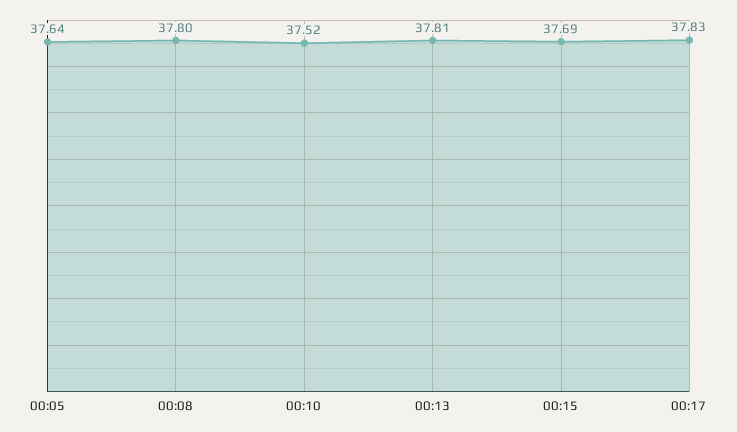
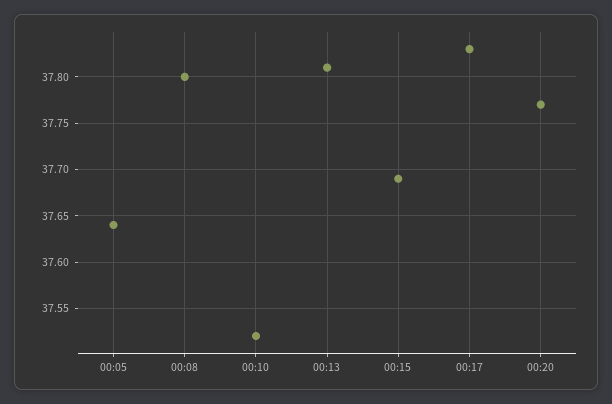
00:20: none -> 37.77

